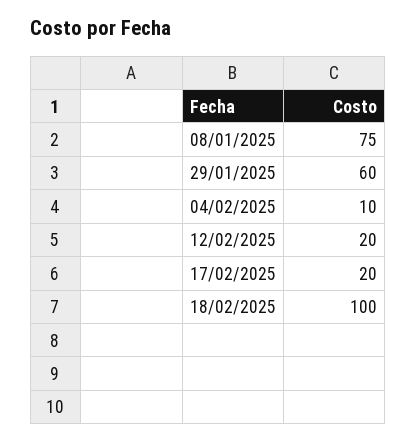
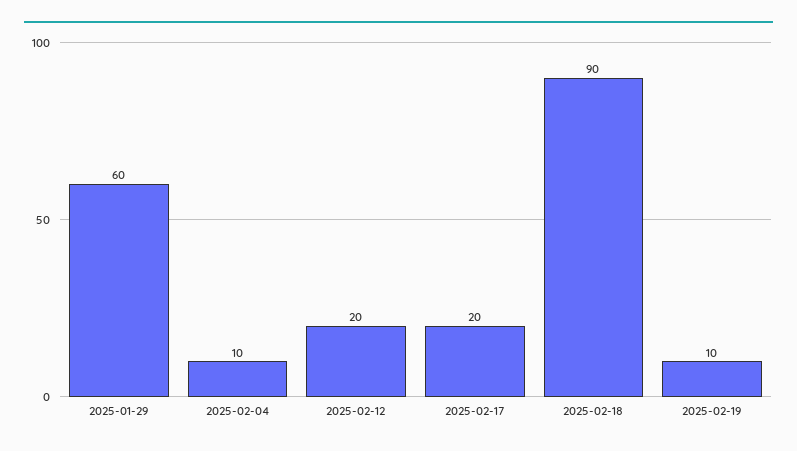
08/01/2025: 75 -> none
18/02/2025: 100 -> 90
2025-02-19: none -> 10

